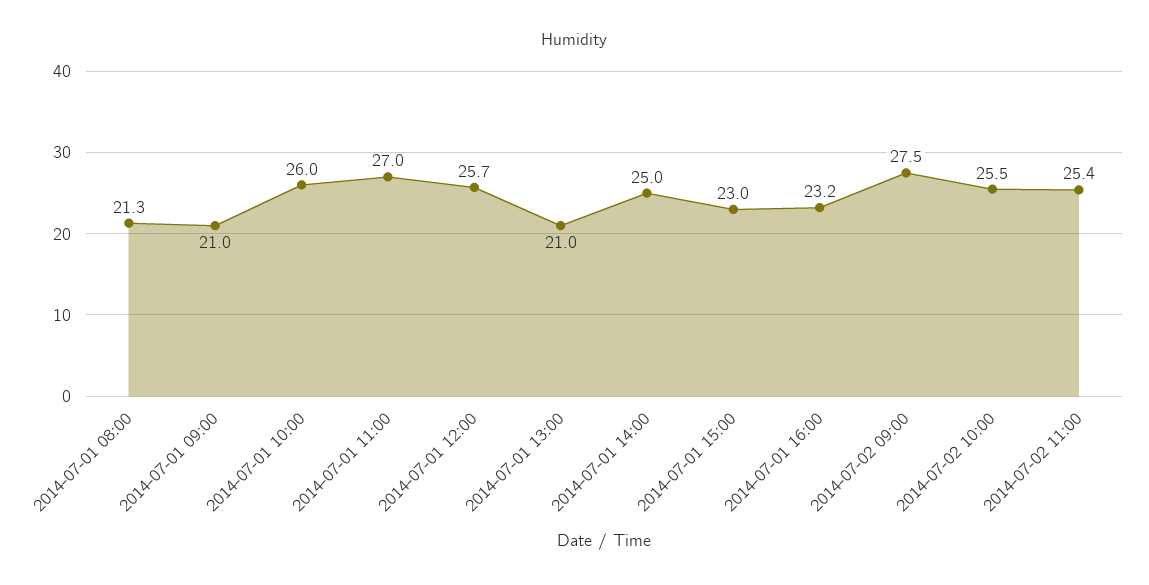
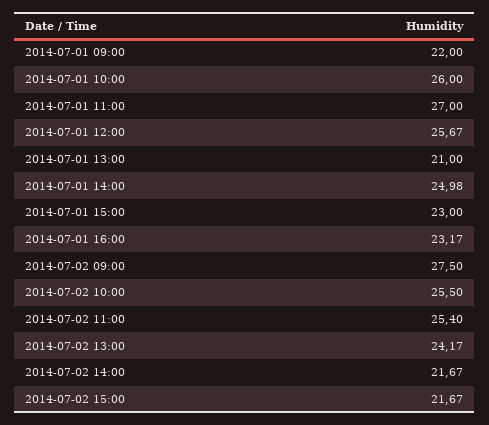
2014-07-01 08:00: 21.3 -> none
2014-07-01 09:00: 21 -> 22
2014-07-02 13:00: none -> 24.17
2014-07-02 14:00: none -> 21.67
2014-07-02 15:00: none -> 21.67

